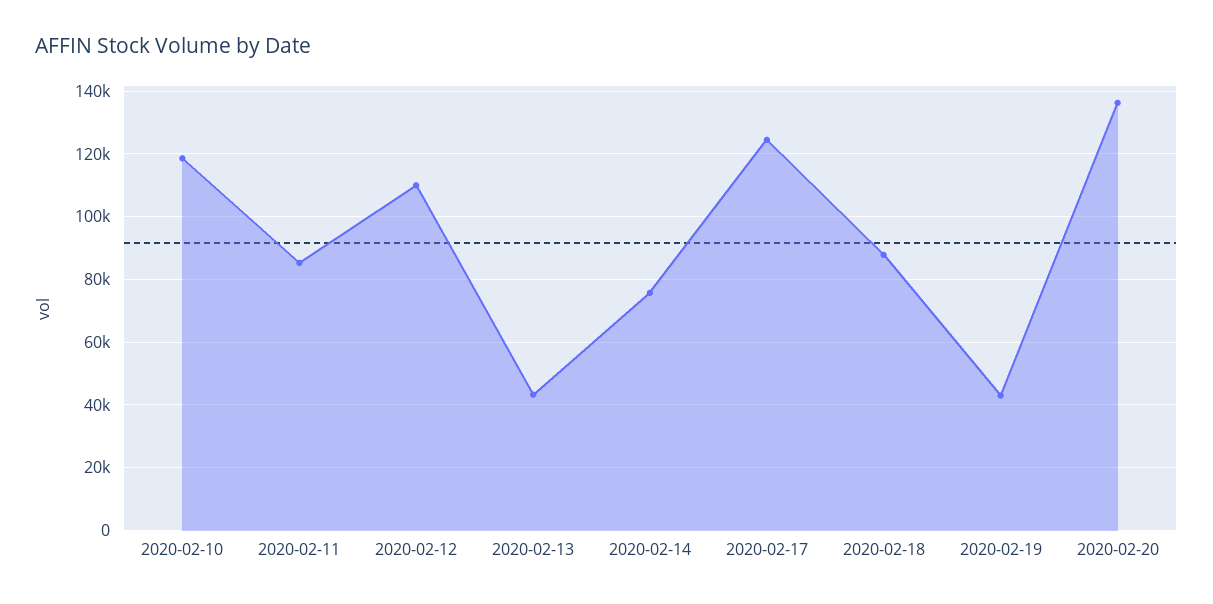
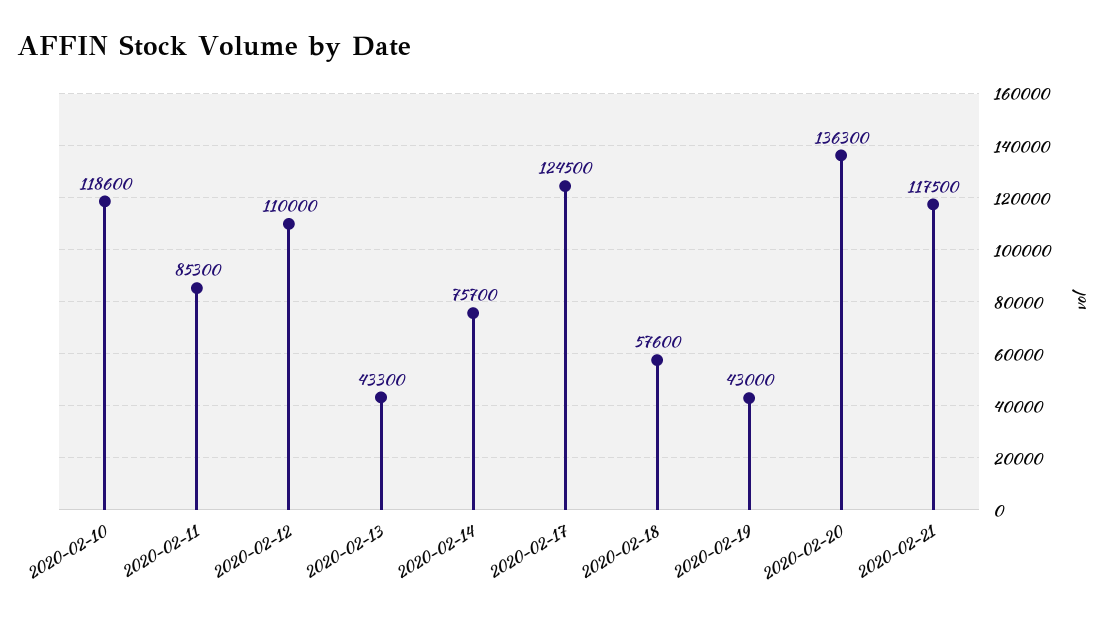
2020-02-18: 88000 -> 57600
2020-02-21: none -> 117500

